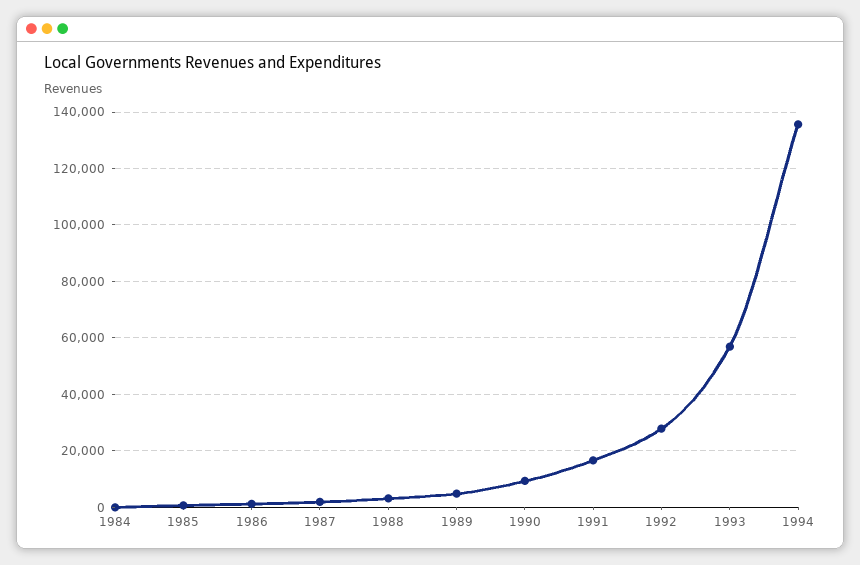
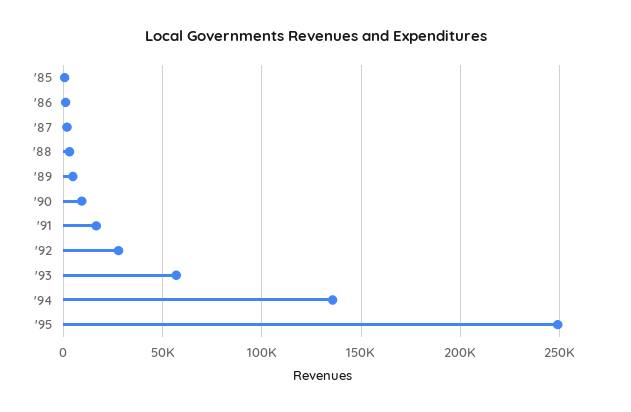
1984: 0 -> none
'95: none -> 250000

